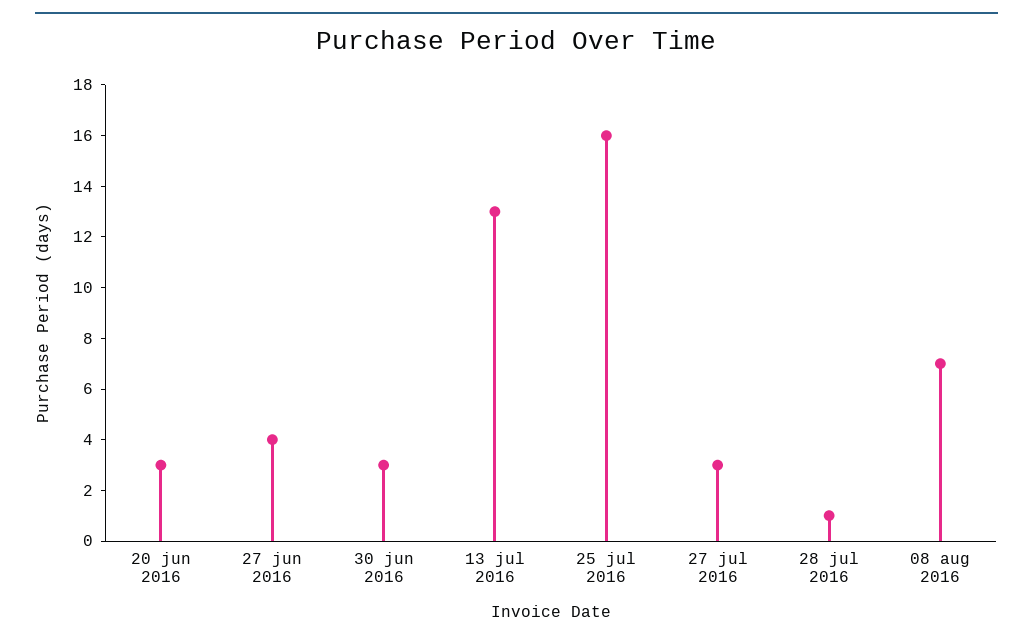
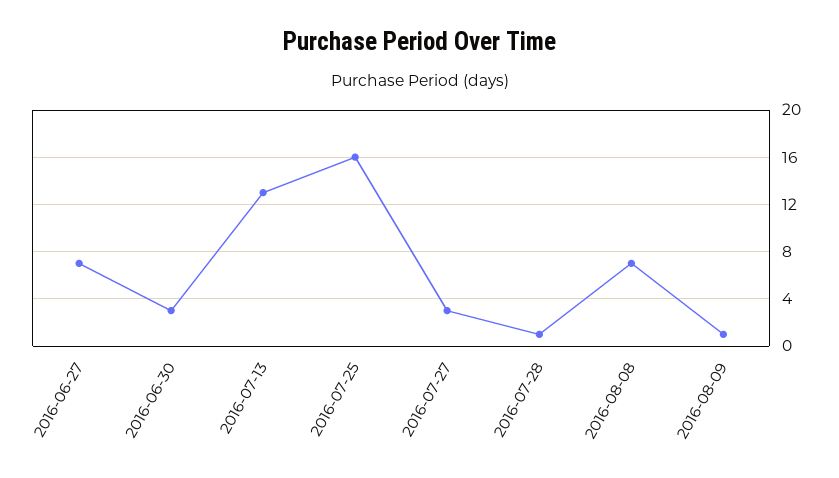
20 jun 2016: 3 -> none
27 jun 2016: 4 -> 7
2016-08-09: none -> 1

